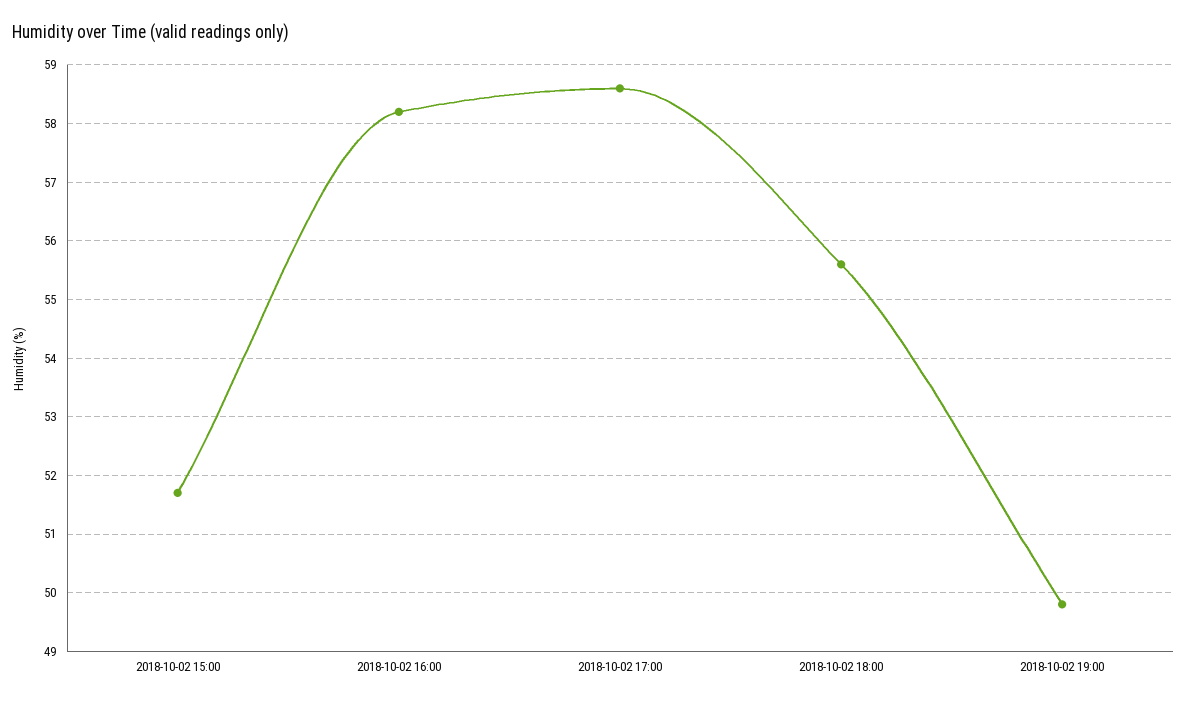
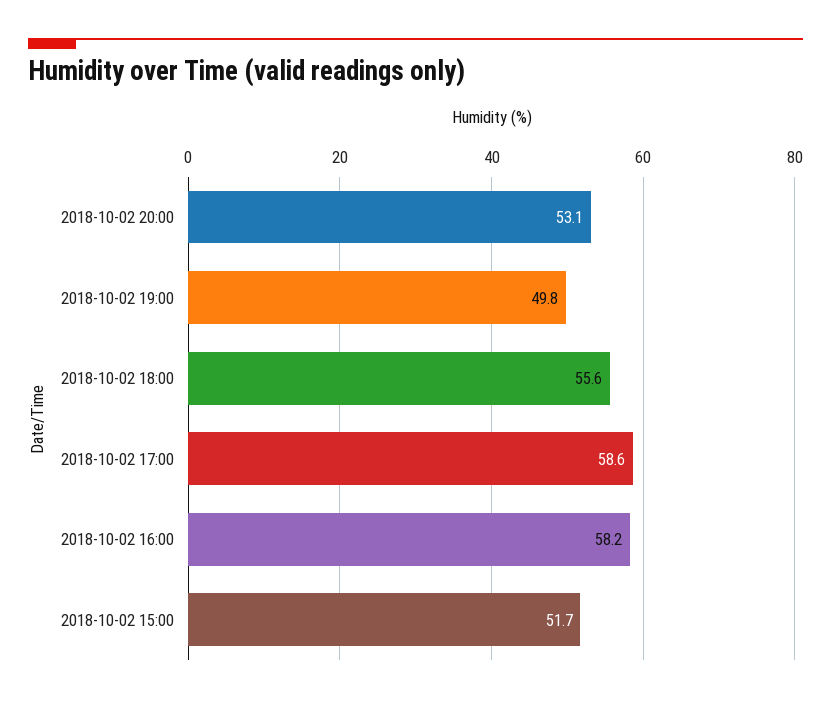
2018-10-02 20:00: none -> 53.1

